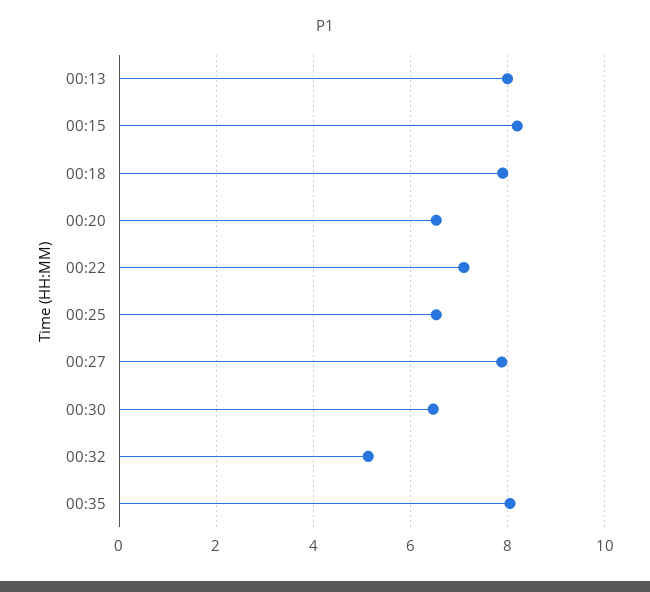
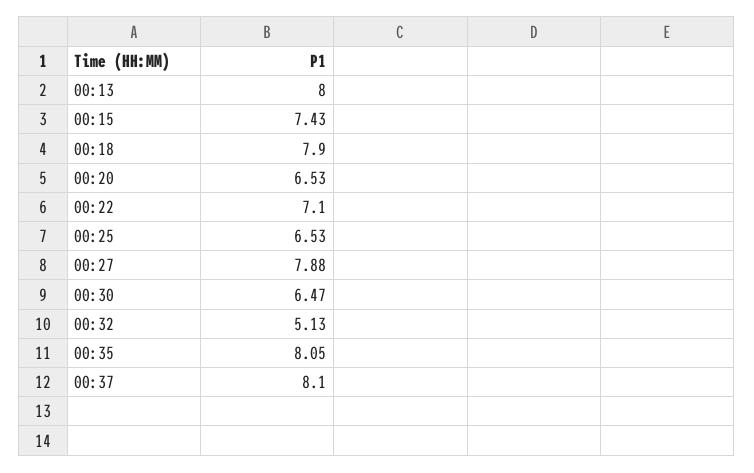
00:15: 8.2 -> 7.43
00:37: none -> 8.1

